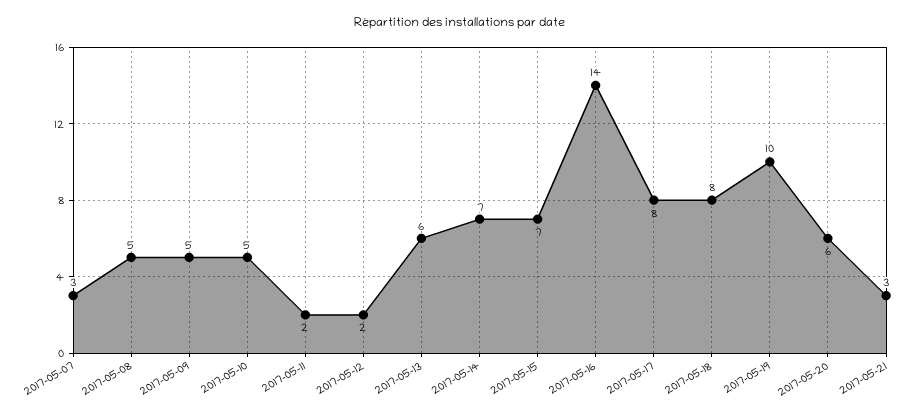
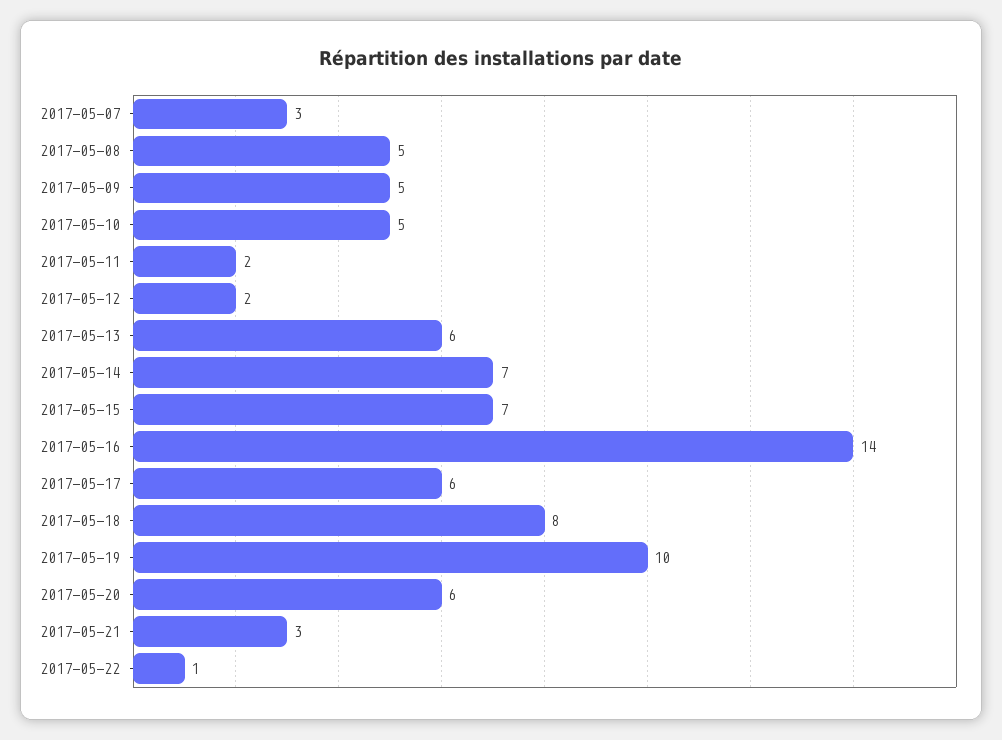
2017-05-17: 8 -> 6
2017-05-22: none -> 1

